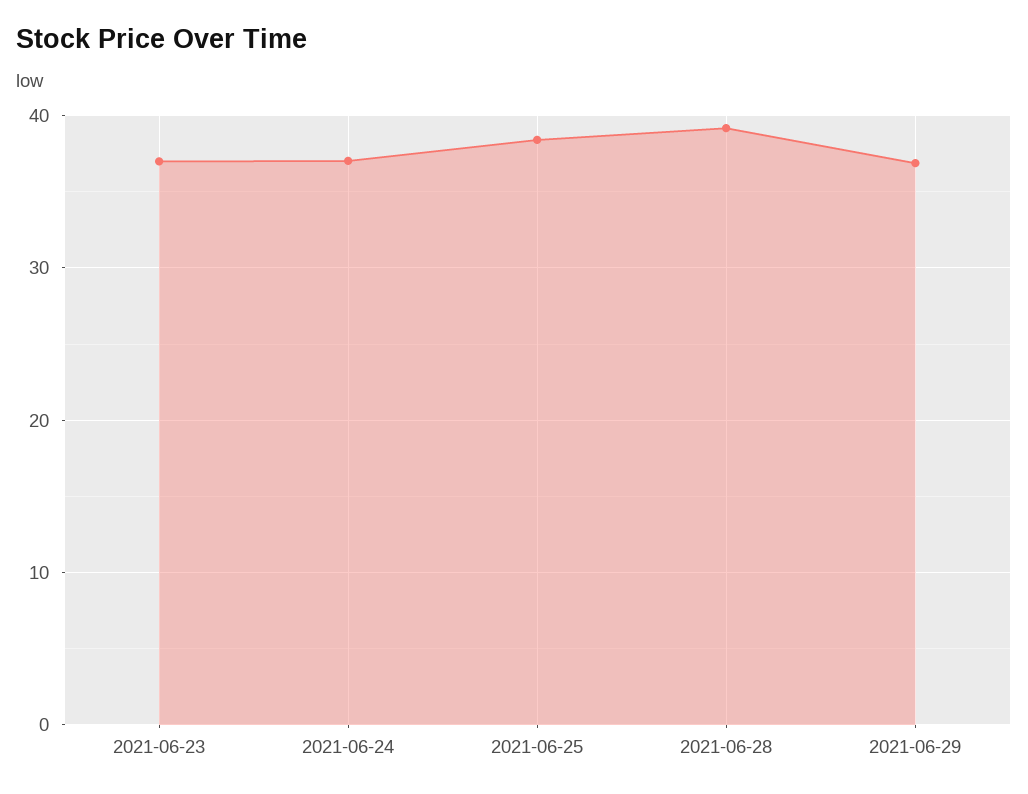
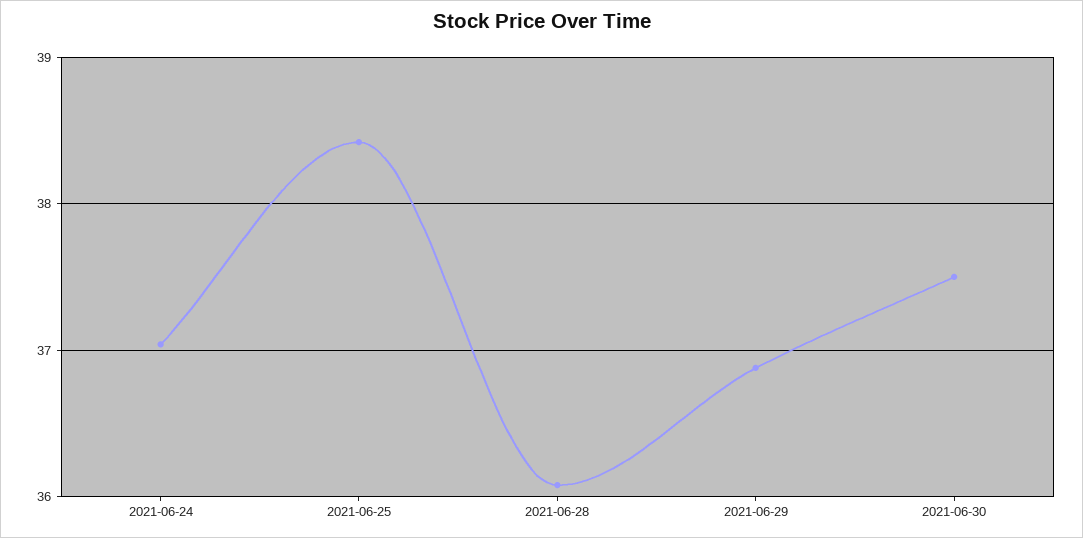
2021-06-23: 37 -> none
2021-06-28: 39 -> 36.1
2021-06-30: none -> 37.5

